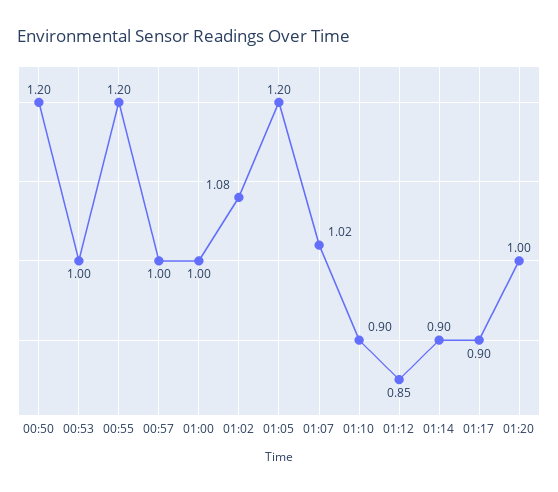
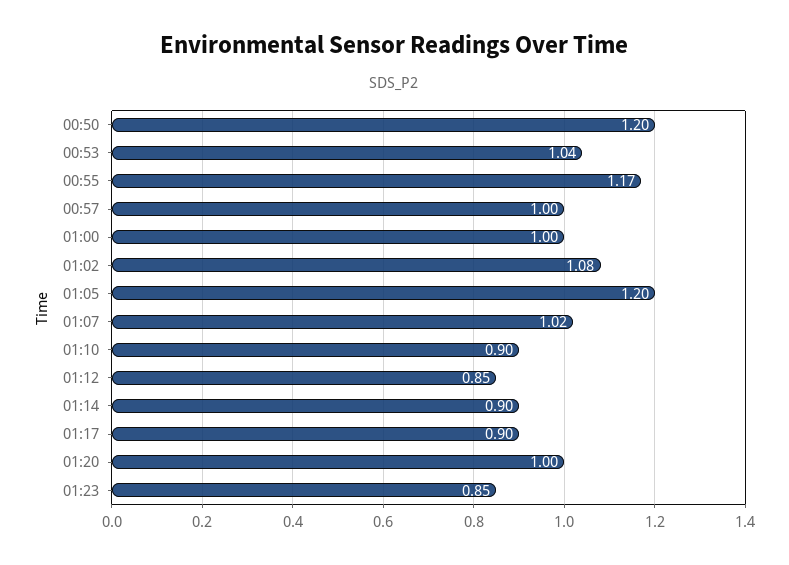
00:53: 1 -> 1.04
00:55: 1.2 -> 1.17
01:23: none -> 0.85

